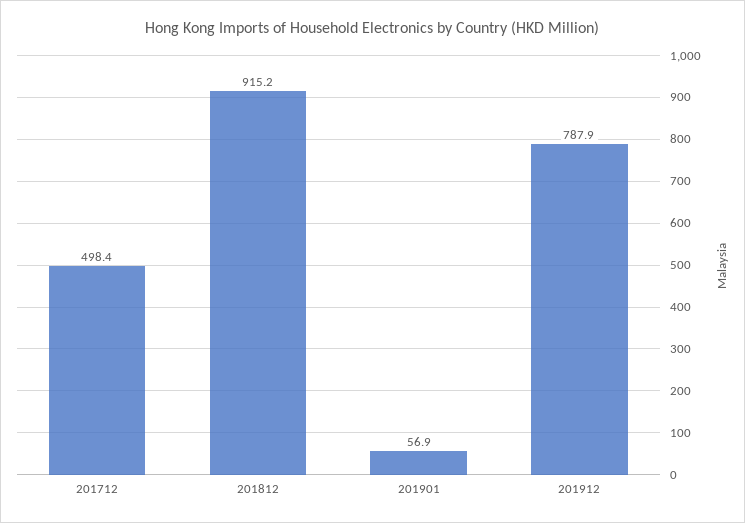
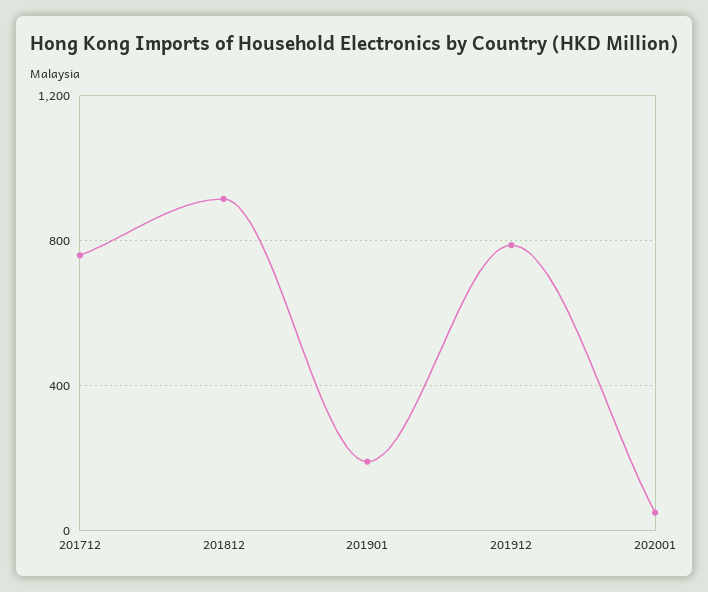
201712: 498.4 -> 750
201901: 56.9 -> 200
202001: none -> 50

